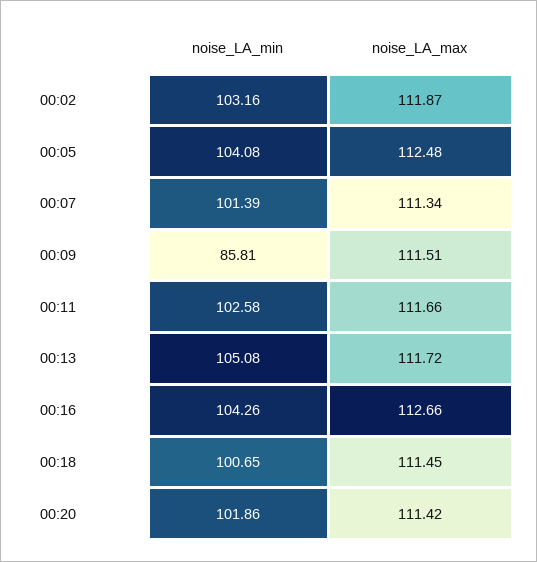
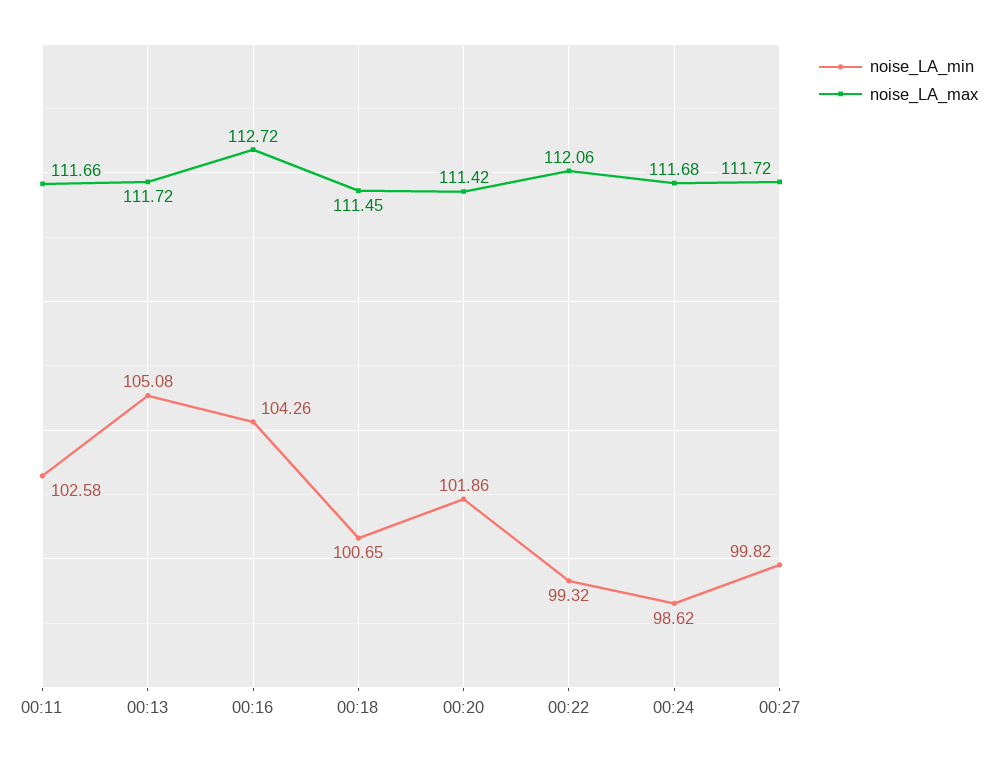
noise_LA_min, 00:02: 103.16 -> none
noise_LA_max, 00:02: 111.87 -> none
noise_LA_min, 00:05: 104.08 -> none
noise_LA_max, 00:05: 112.48 -> none
noise_LA_min, 00:07: 101.39 -> none
noise_LA_max, 00:07: 111.34 -> none
noise_LA_min, 00:09: 85.81 -> none
noise_LA_max, 00:09: 111.51 -> none
noise_LA_max, 00:16: 112.66 -> 112.72
noise_LA_min, 00:22: none -> 99.32
noise_LA_max, 00:22: none -> 112.06
noise_LA_min, 00:24: none -> 98.62
noise_LA_max, 00:24: none -> 111.68
noise_LA_min, 00:27: none -> 99.82
noise_LA_max, 00:27: none -> 111.72

